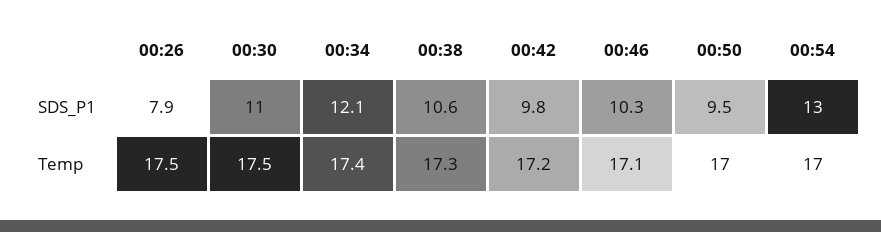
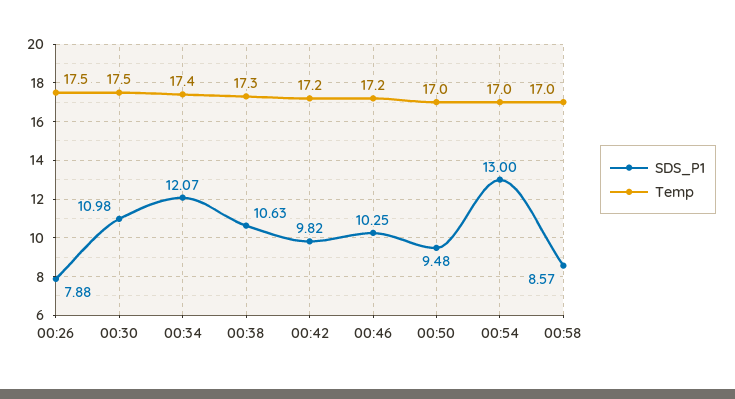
Temp, 00:46: 17.1 -> 17.2
SDS_P1, 00:58: none -> 8.57
Temp, 00:58: none -> 17

